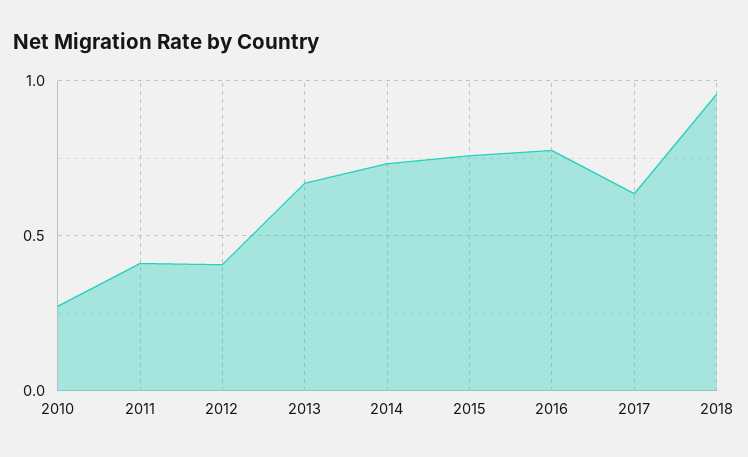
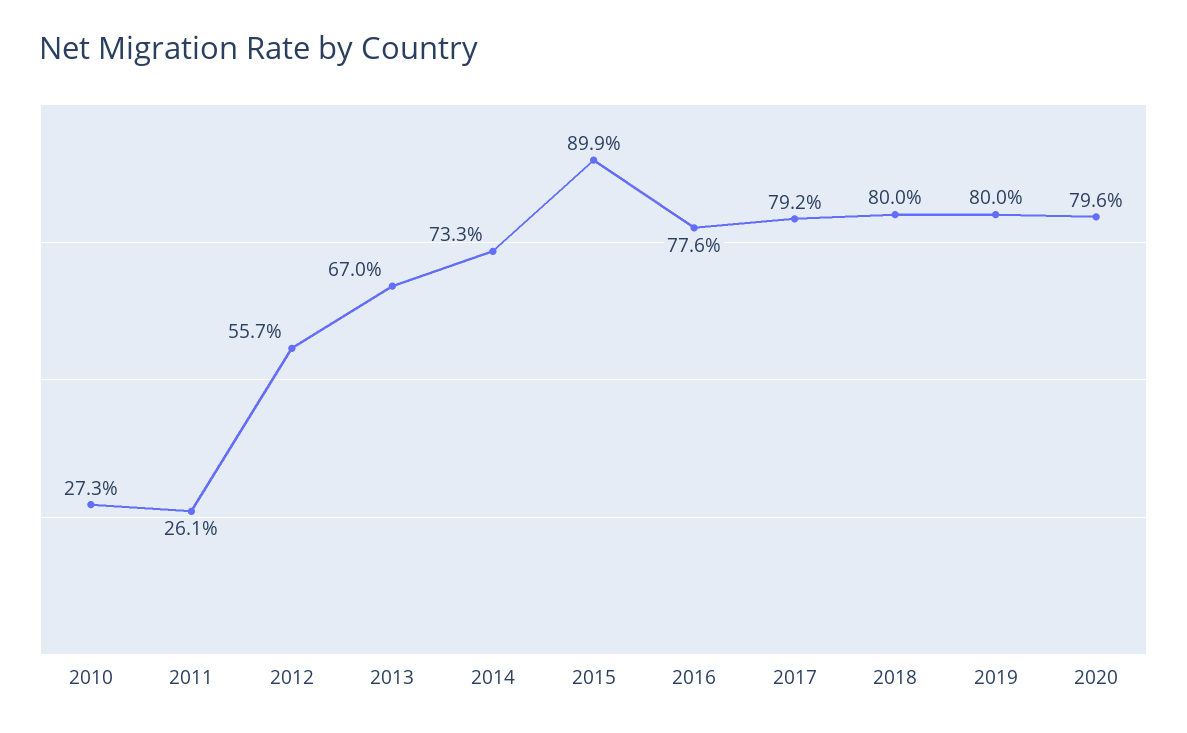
2011: 0.4 -> 0.261
2012: 0.4 -> 0.557
2015: 0.75 -> 0.899
2017: 0.65 -> 0.792
2018: 0.95 -> 0.8
2019: none -> 0.8
2020: none -> 0.796

